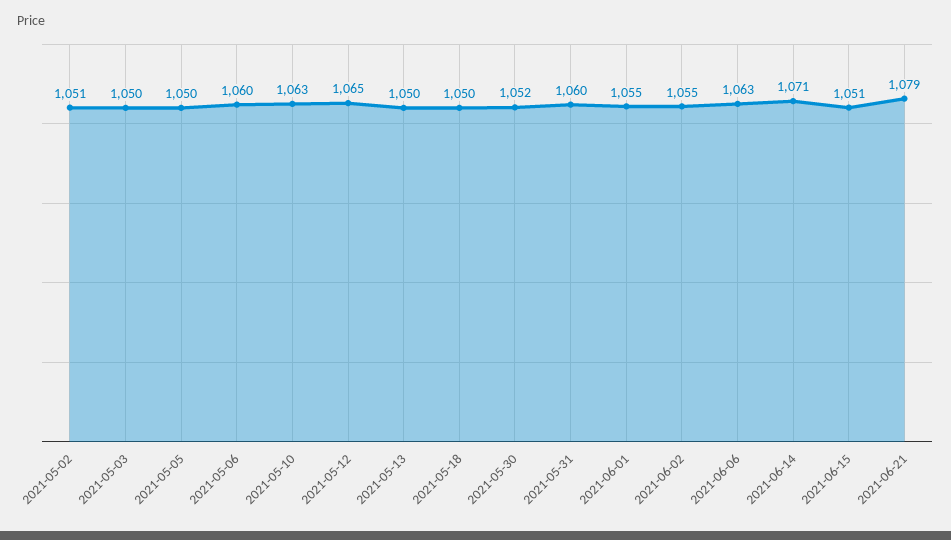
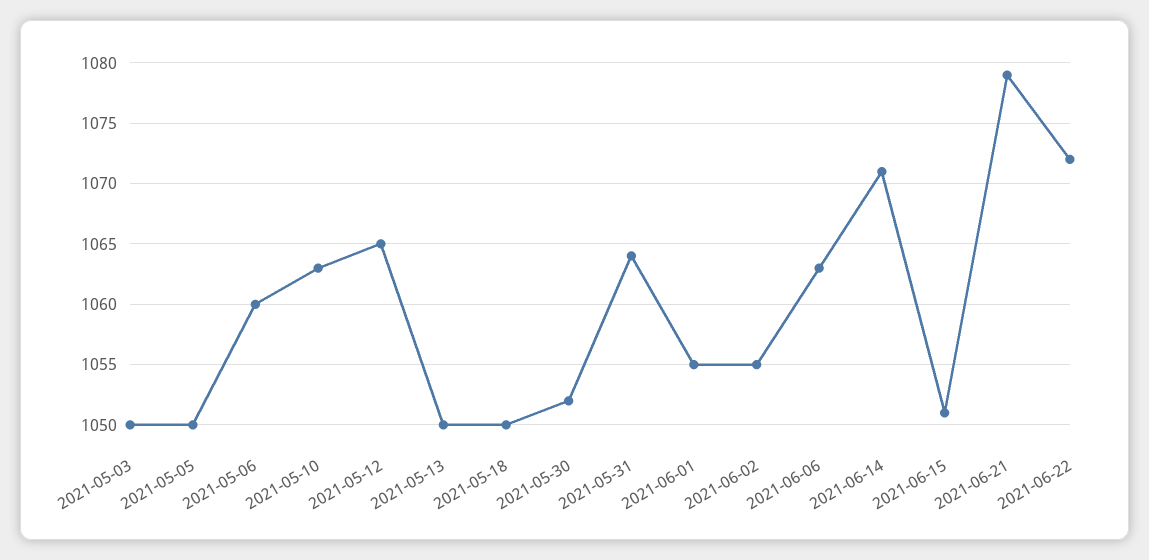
2021-05-02: 1051 -> none
2021-05-31: 1060 -> 1064
2021-06-22: none -> 1072

